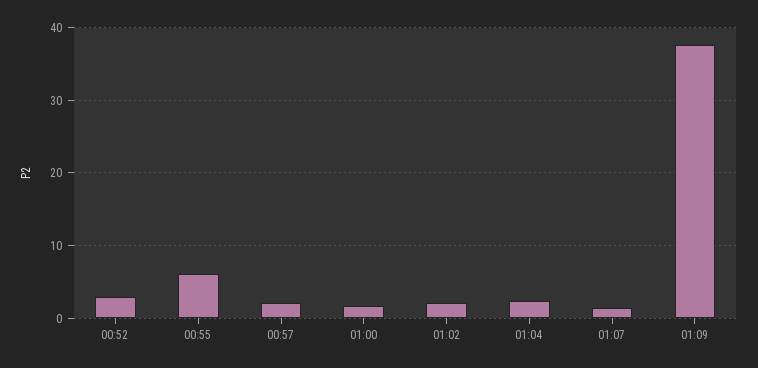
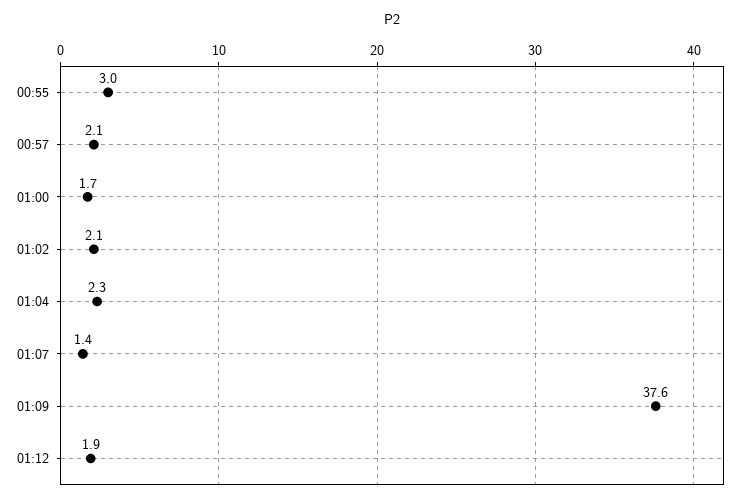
00:52: 3 -> none
00:55: 6 -> 3
01:12: none -> 1.9

